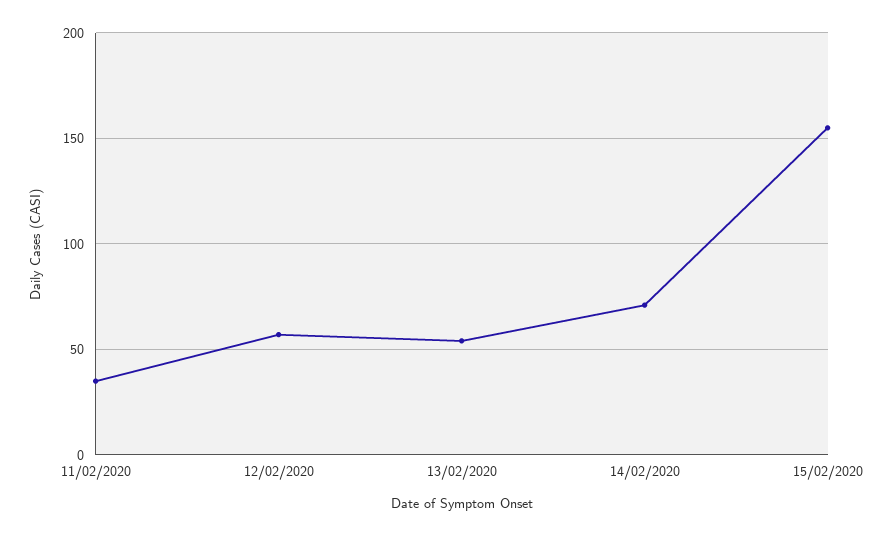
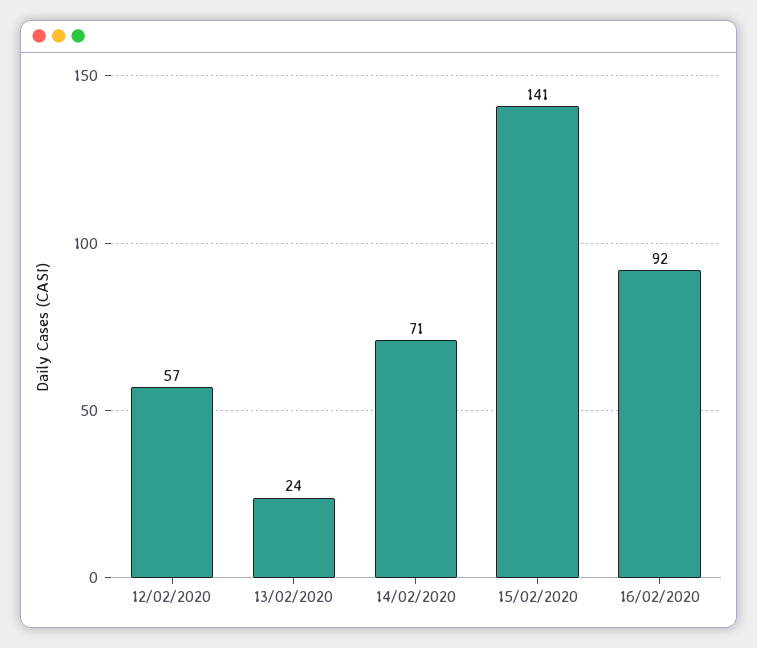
11/02/2020: 35 -> none
13/02/2020: 55 -> 24
15/02/2020: 155 -> 141
16/02/2020: none -> 92

